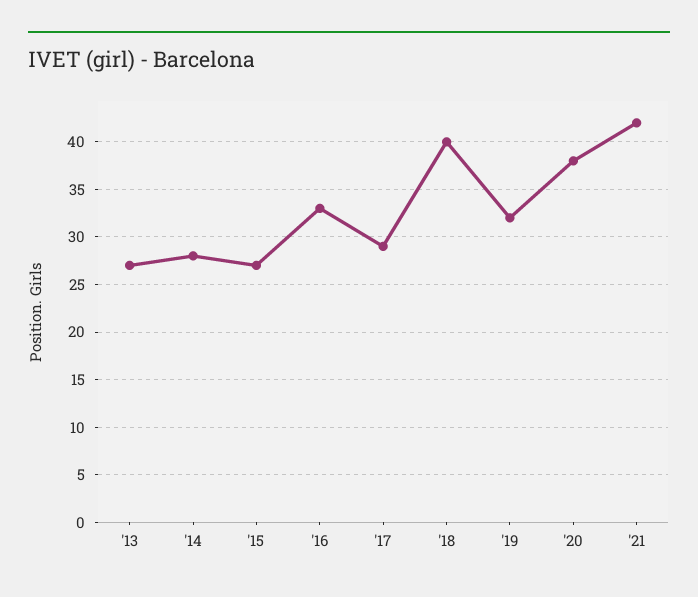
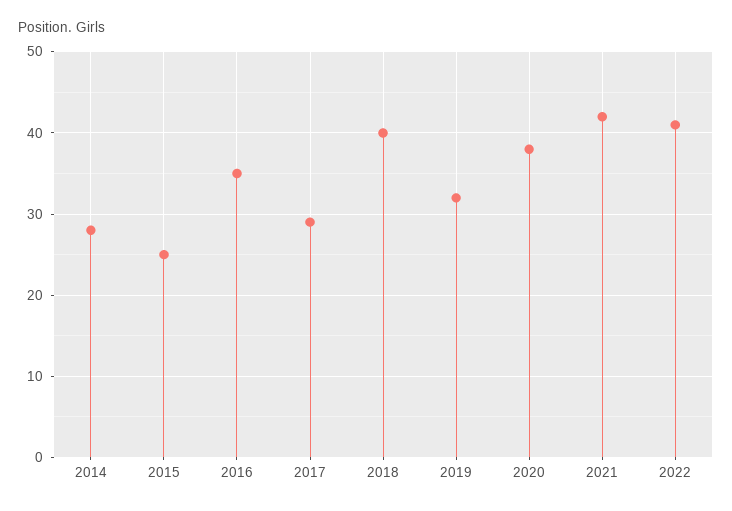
'13: 27 -> none
'15: 27 -> 25
'16: 33 -> 35
2022: none -> 41

